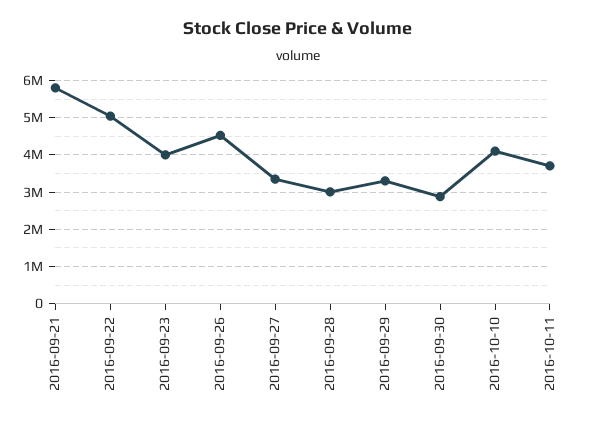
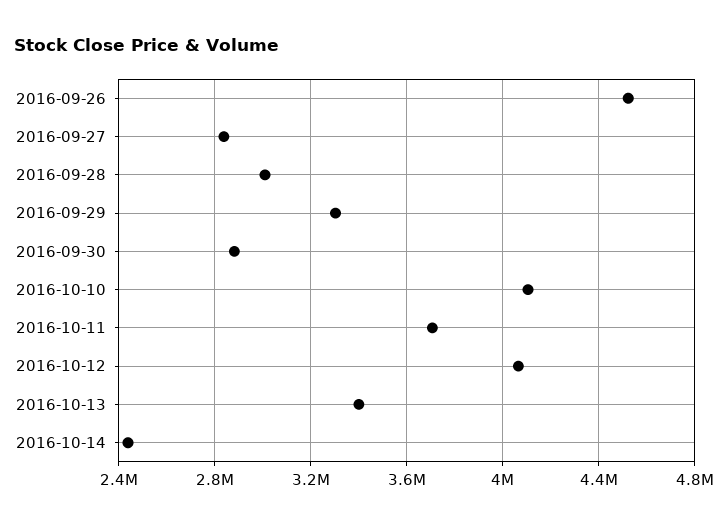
2016-09-21: 5800000 -> none
2016-09-22: 5000000 -> none
2016-09-23: 4000000 -> none
2016-09-27: 3400000 -> 2850000
2016-10-12: none -> 4050000
2016-10-13: none -> 3400000
2016-10-14: none -> 2450000

